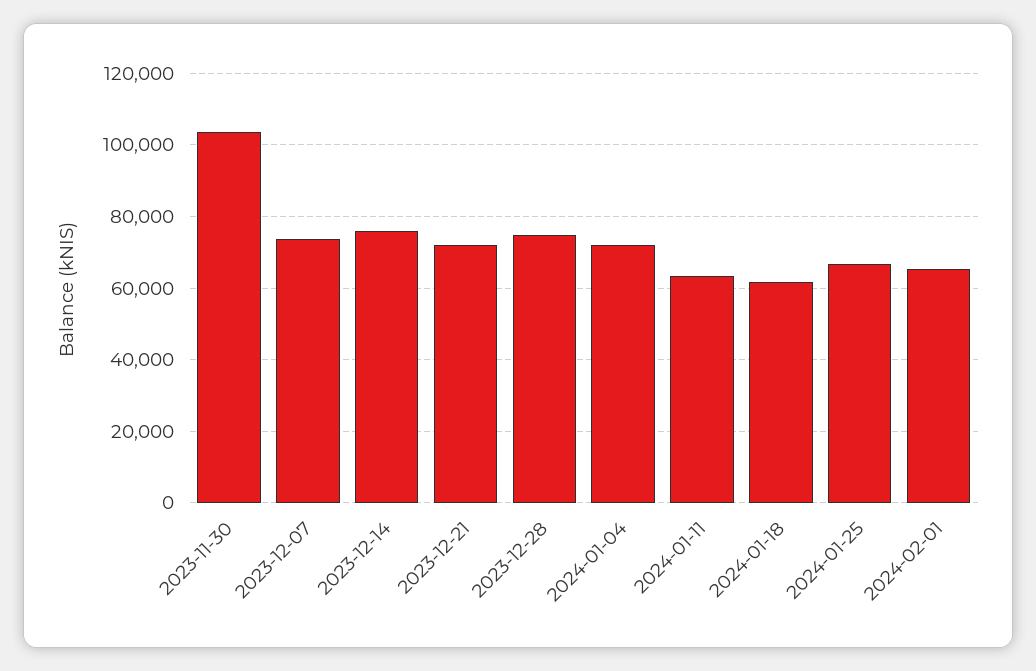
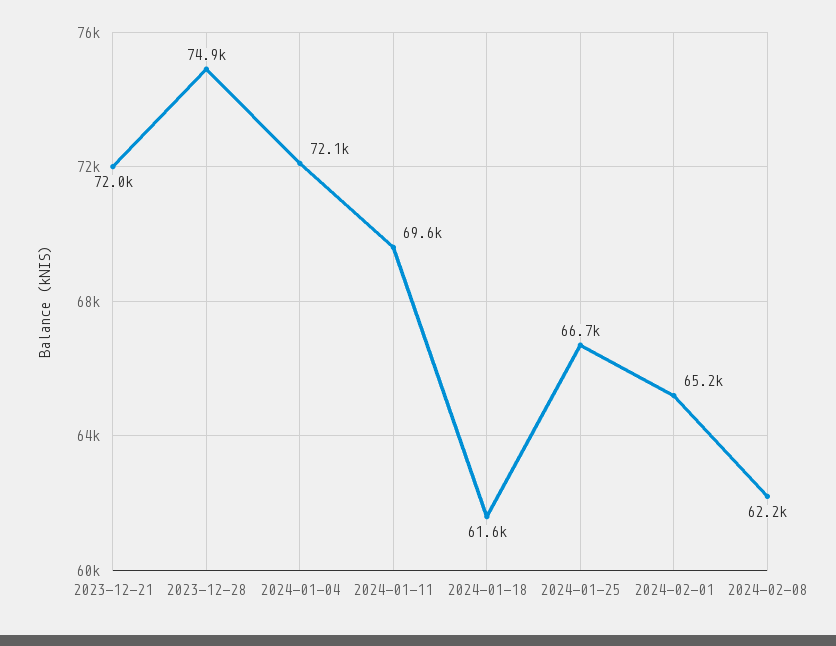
2023-11-30: 104000 -> none
2023-12-07: 74000 -> none
2023-12-14: 76000 -> none
2024-01-11: 64000 -> 69600
2024-02-08: none -> 62200

